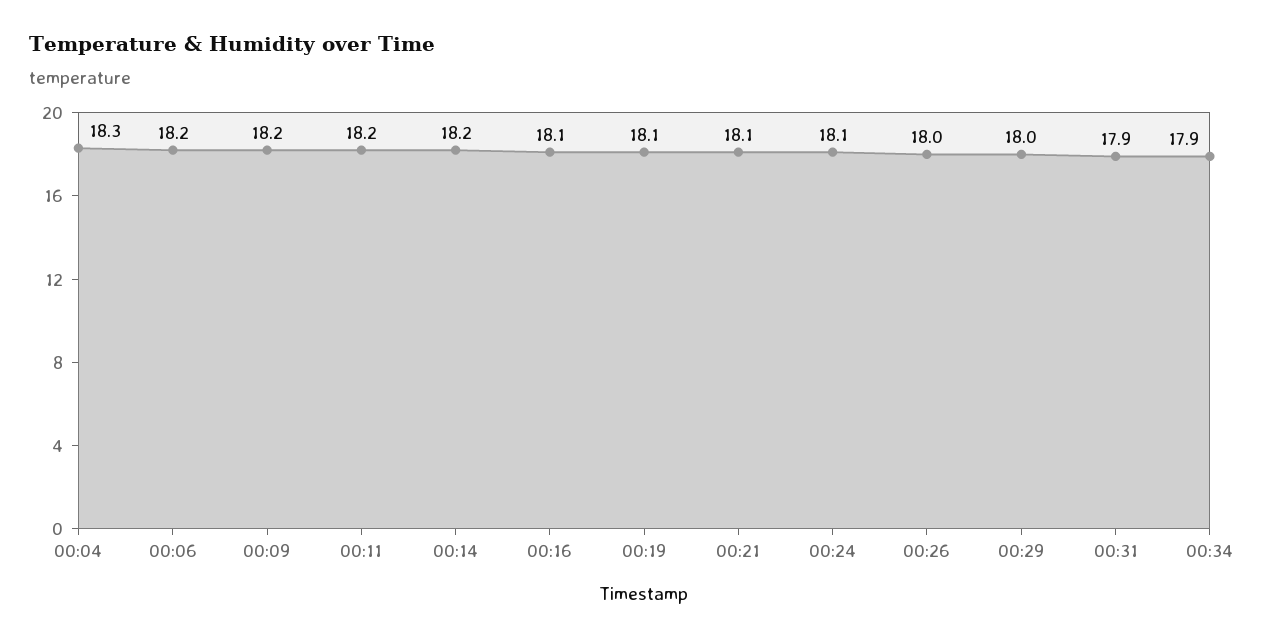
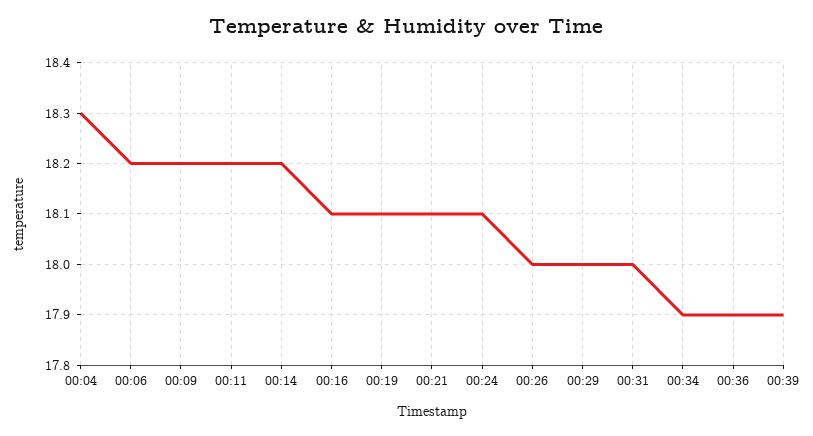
00:31: 17.9 -> 18
00:36: none -> 17.9
00:39: none -> 17.9

